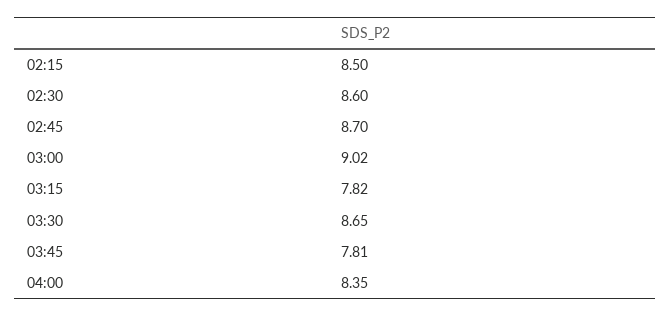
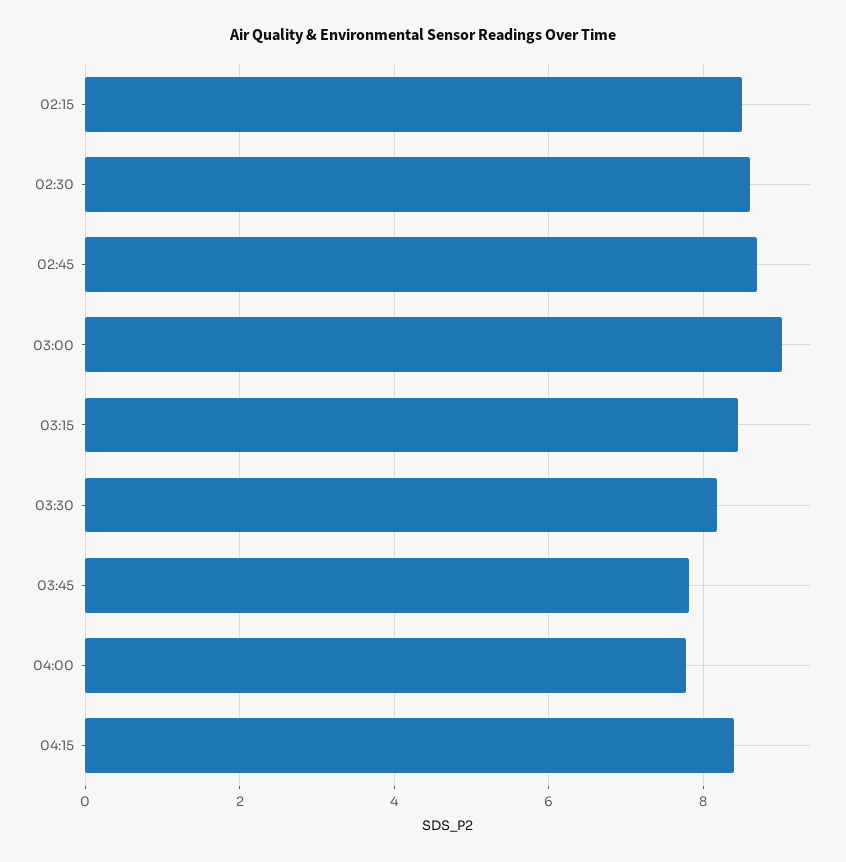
03:15: 7.82 -> 8.4
03:30: 8.65 -> 8.2
04:00: 8.35 -> 7.8
04:15: none -> 8.4

